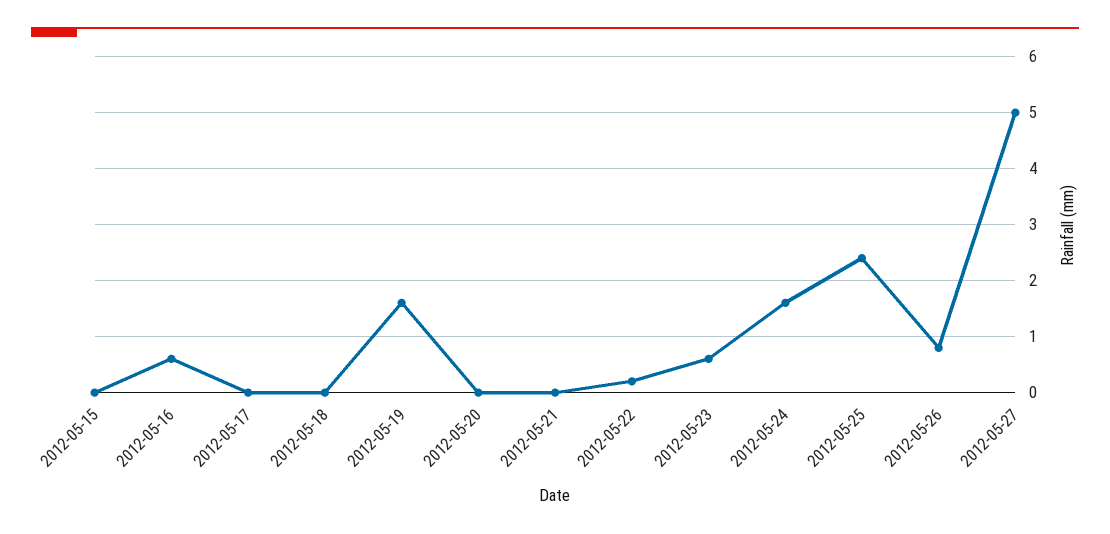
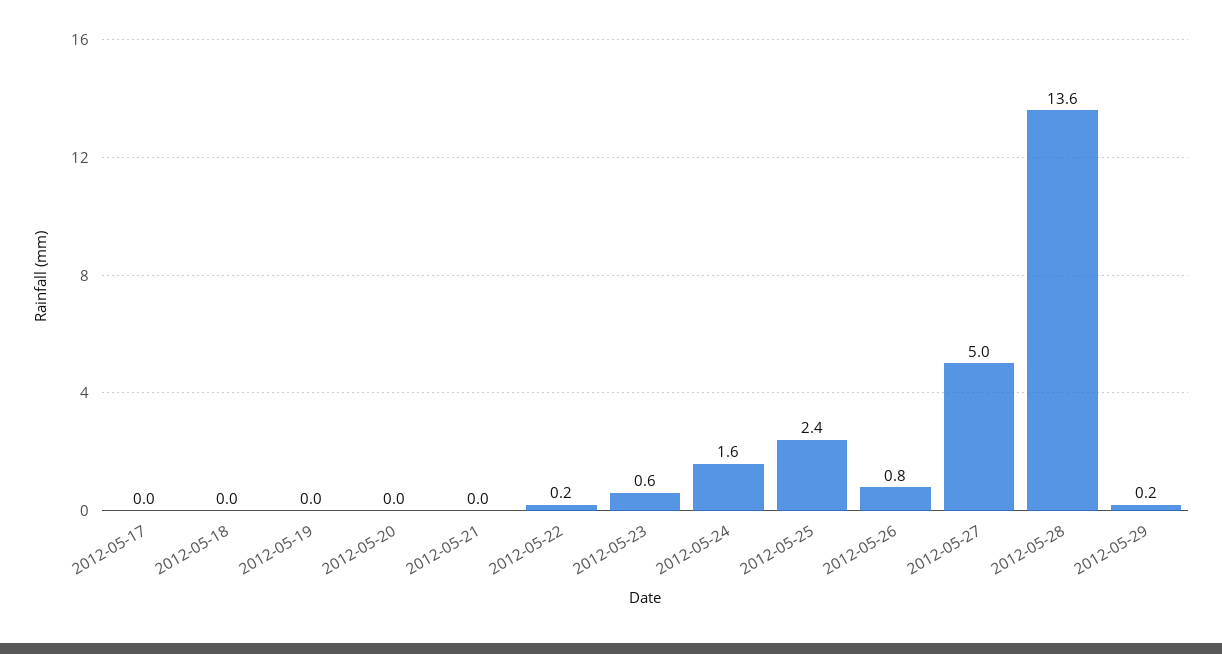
2012-05-15: 0 -> none
2012-05-16: 0.5 -> none
2012-05-19: 1.5 -> 0
2012-05-28: none -> 13.6
2012-05-29: none -> 0.2

